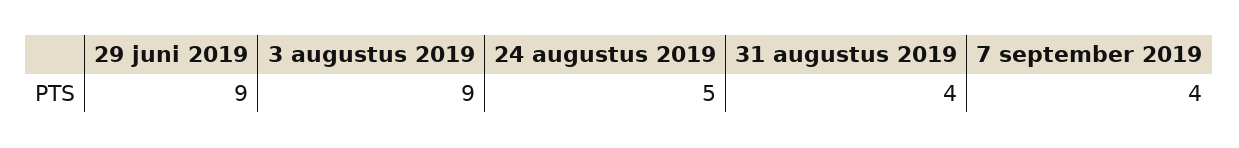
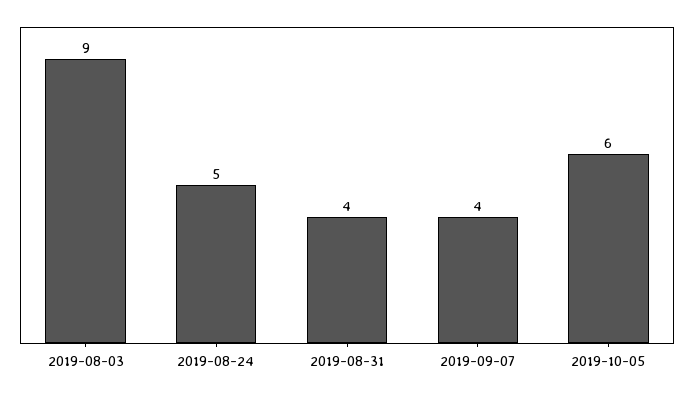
29 juni 2019: 9 -> none
2019-10-05: none -> 6

